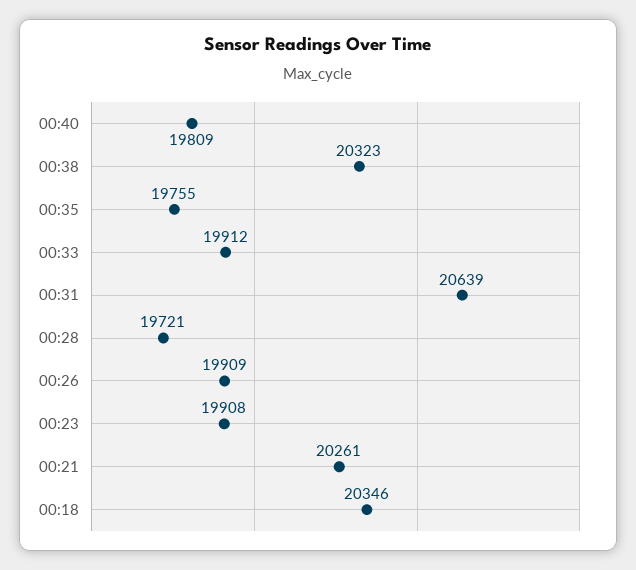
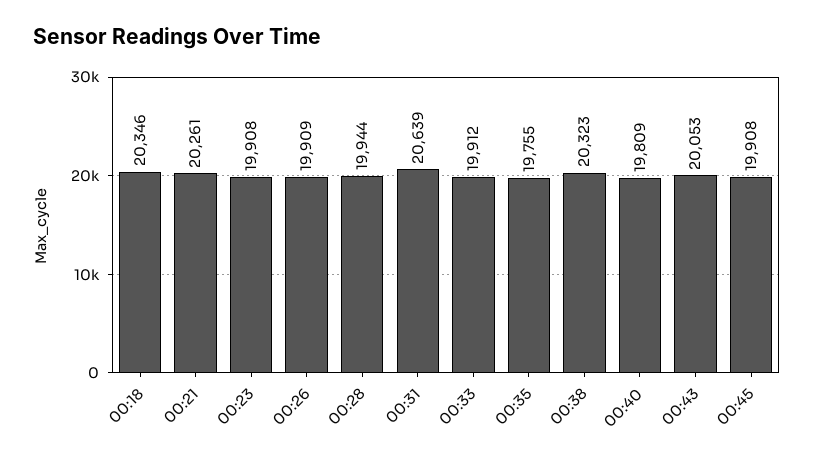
00:28: 19721 -> 19944
00:43: none -> 20053
00:45: none -> 19908

